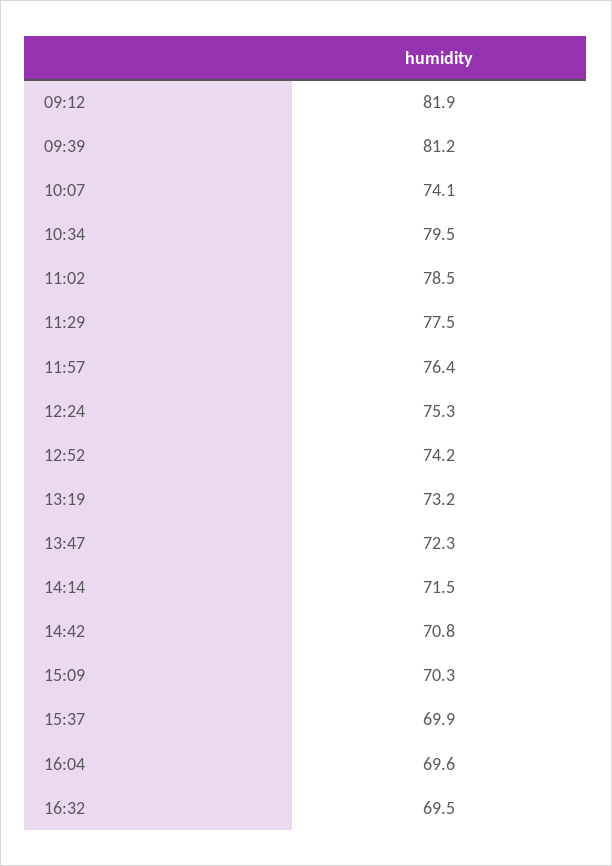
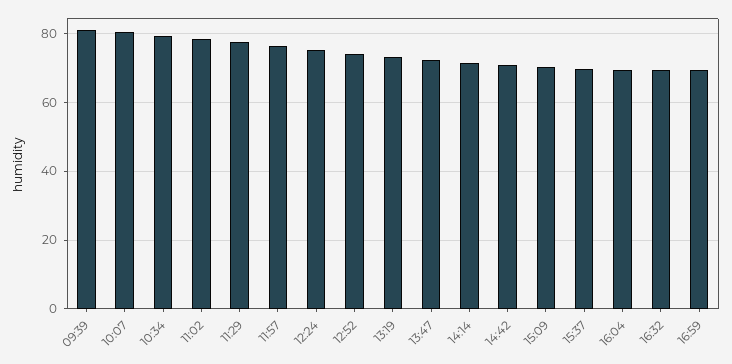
09:12: 81.9 -> none
10:07: 74.1 -> 80
16:59: none -> 70

